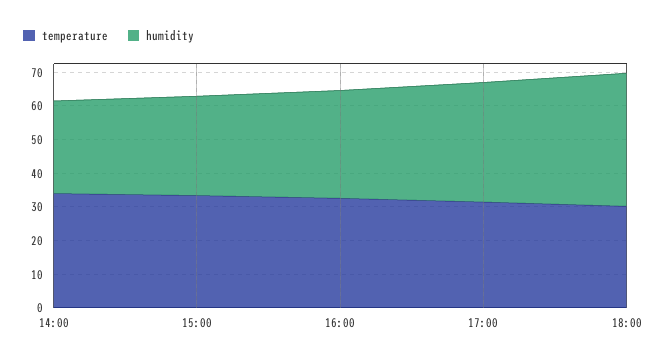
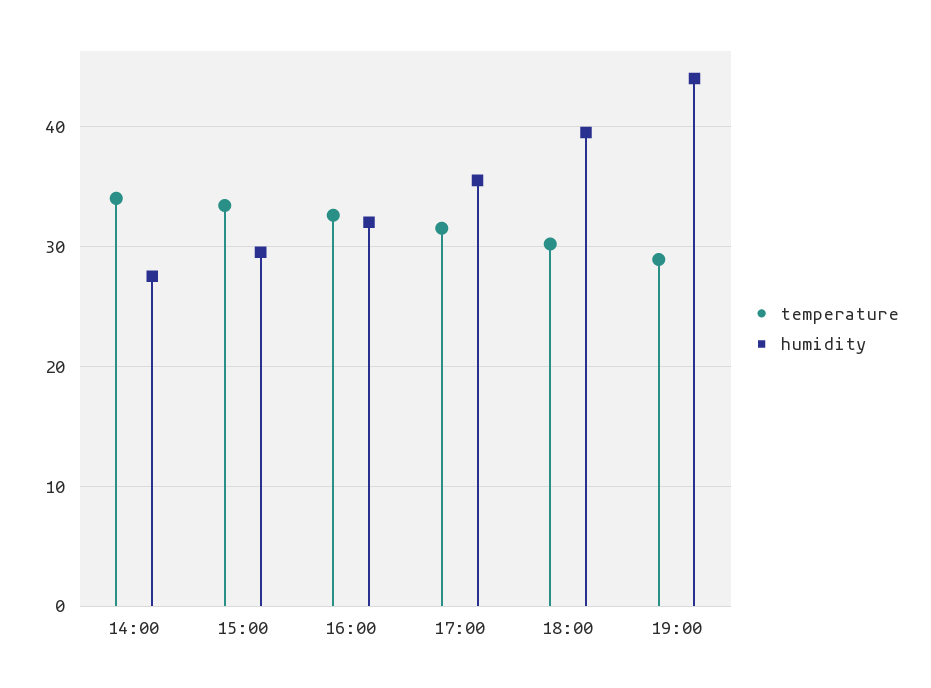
temperature, 19:00: none -> 29
humidity, 19:00: none -> 44

